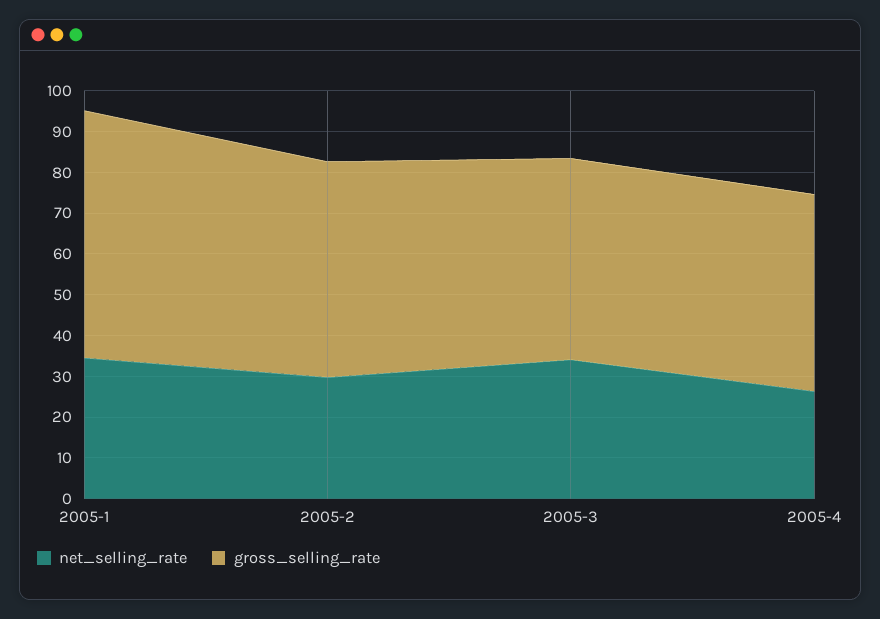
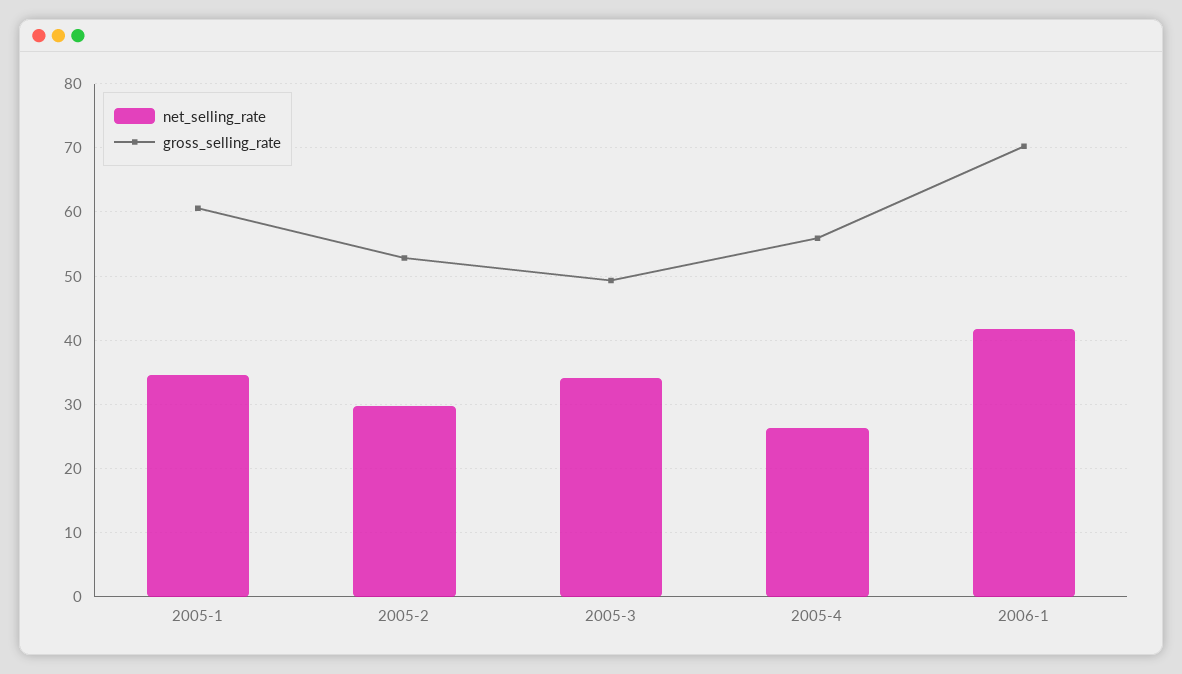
gross_selling_rate, 2005-4: 48 -> 56
net_selling_rate, 2006-1: none -> 42
gross_selling_rate, 2006-1: none -> 70

